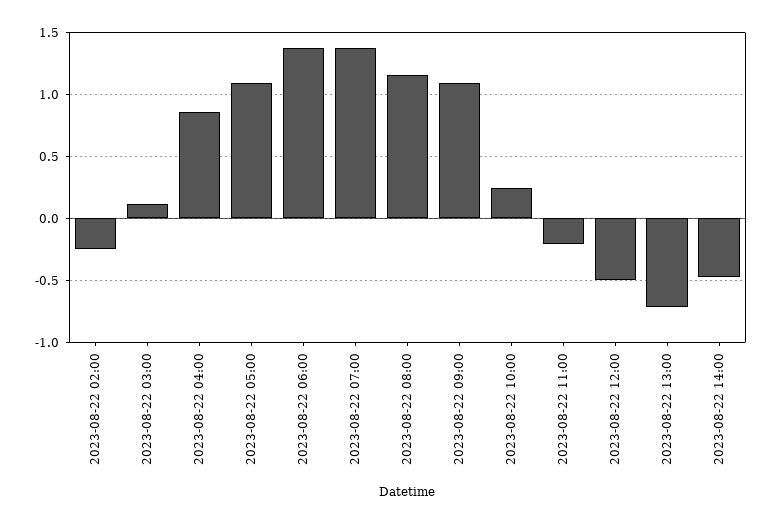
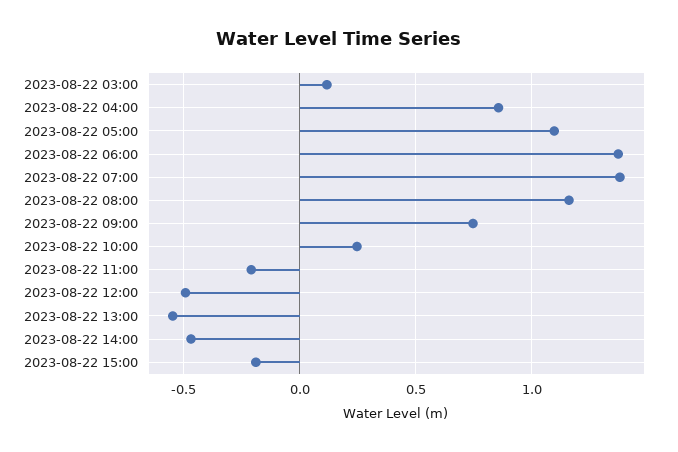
2023-08-22 02:00: -0.25 -> none
2023-08-22 09:00: 1.1 -> 0.75
2023-08-22 13:00: -0.7 -> -0.55
2023-08-22 15:00: none -> -0.2

